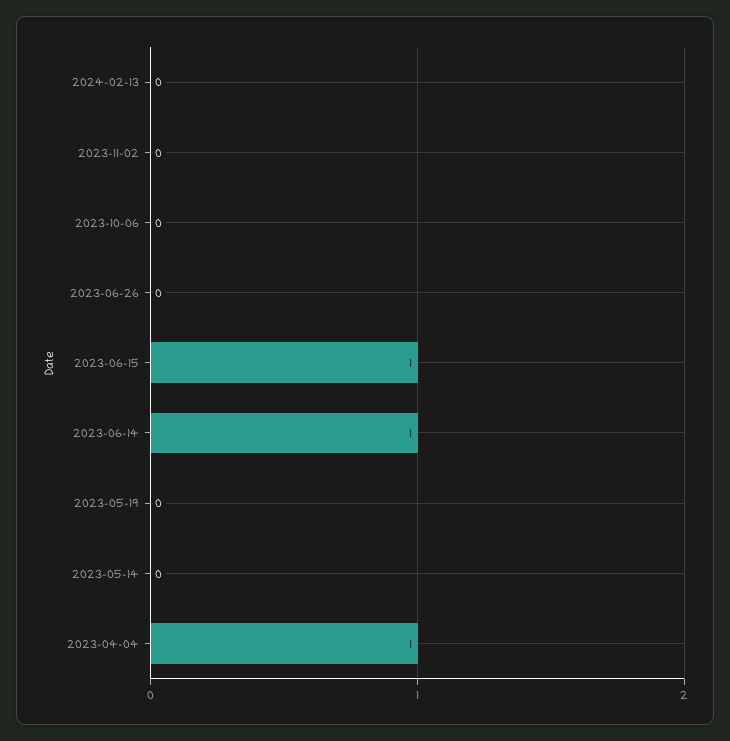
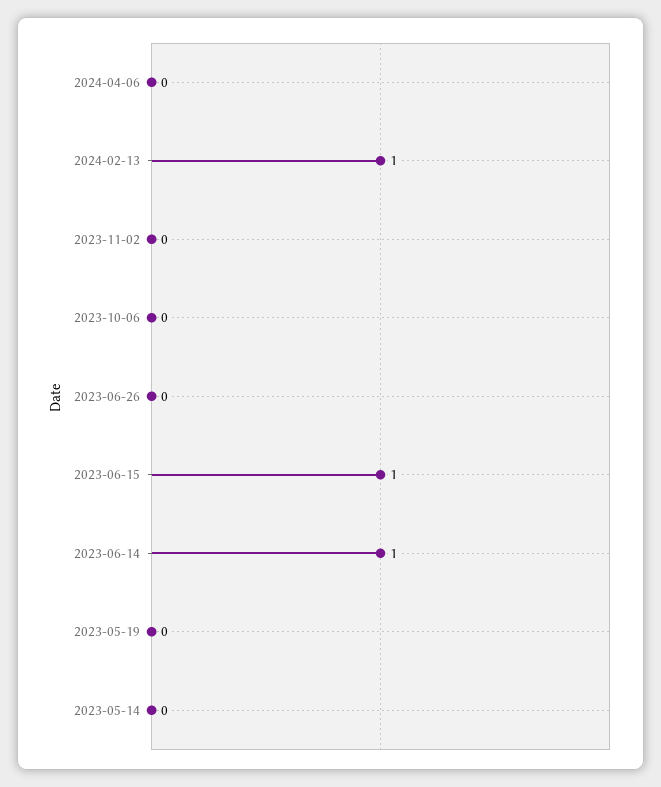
2024-02-13: 0 -> 1
2023-04-04: 1 -> none
2024-04-06: none -> 0

